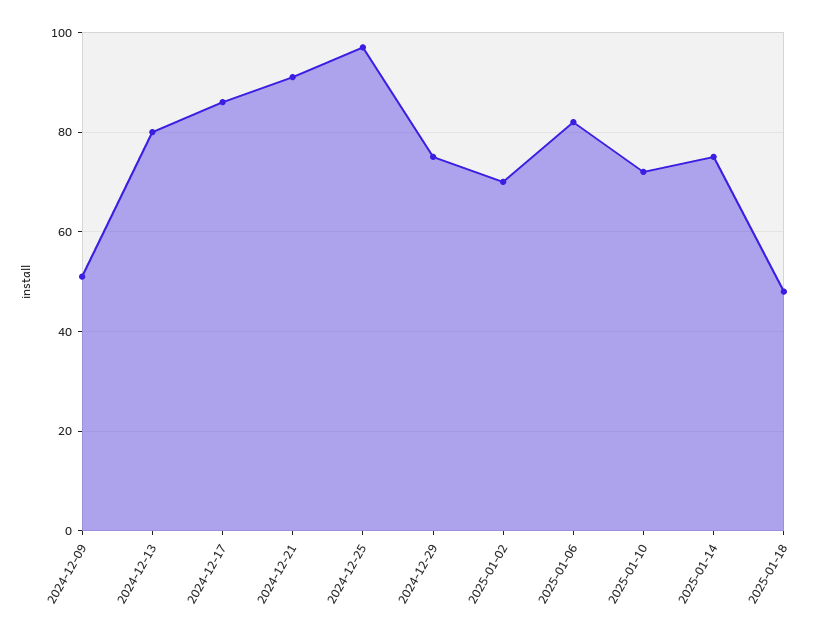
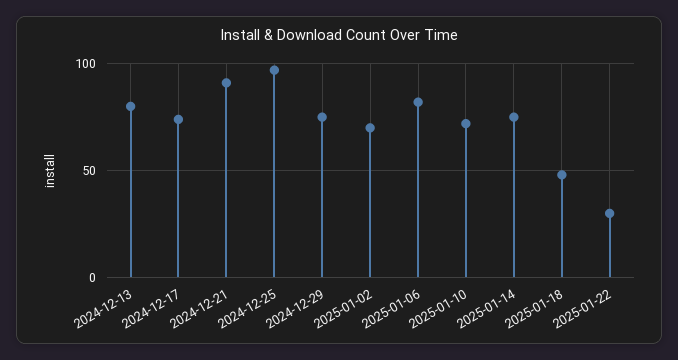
2024-12-09: 50 -> none
2024-12-17: 85 -> 75
2025-01-22: none -> 30

